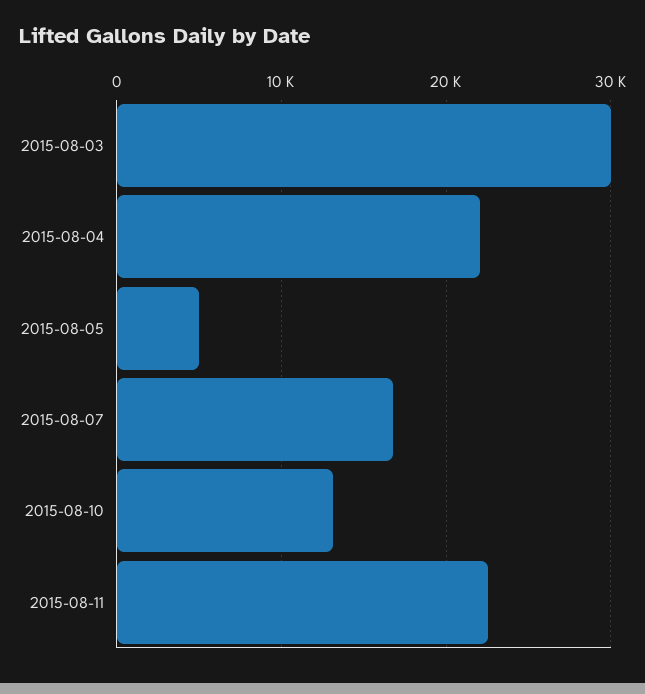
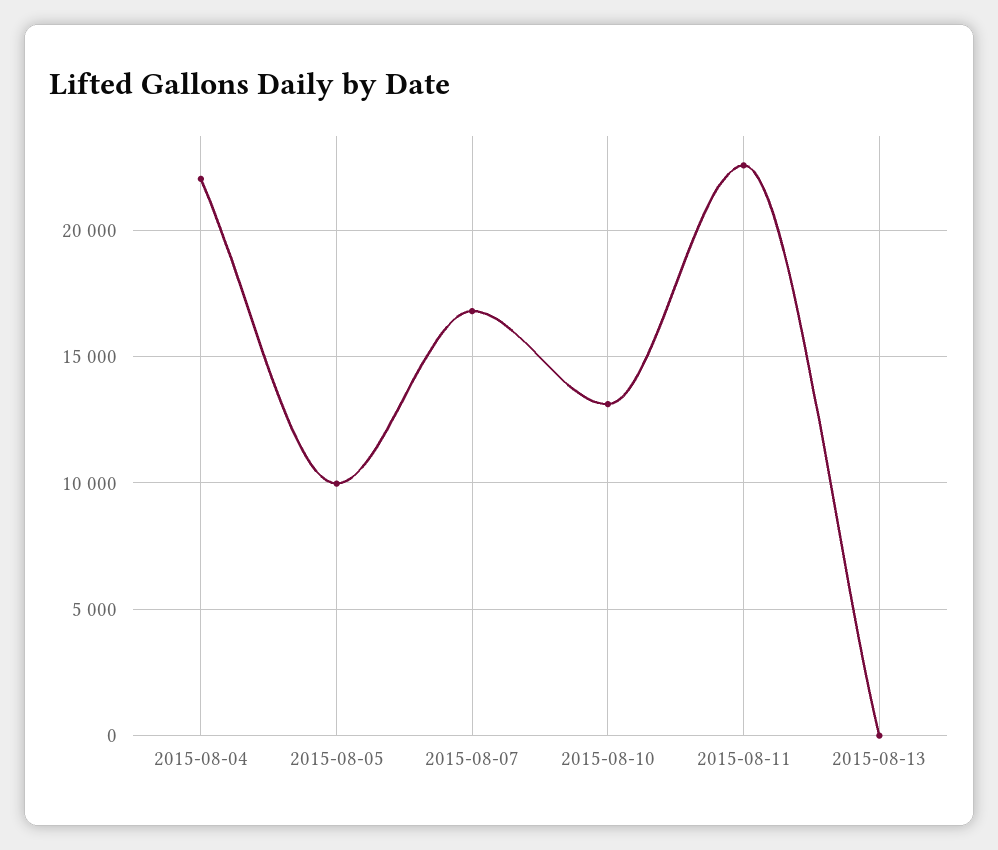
2015-08-03: 30000 -> none
2015-08-05: 5000 -> 10000
2015-08-13: none -> 0

